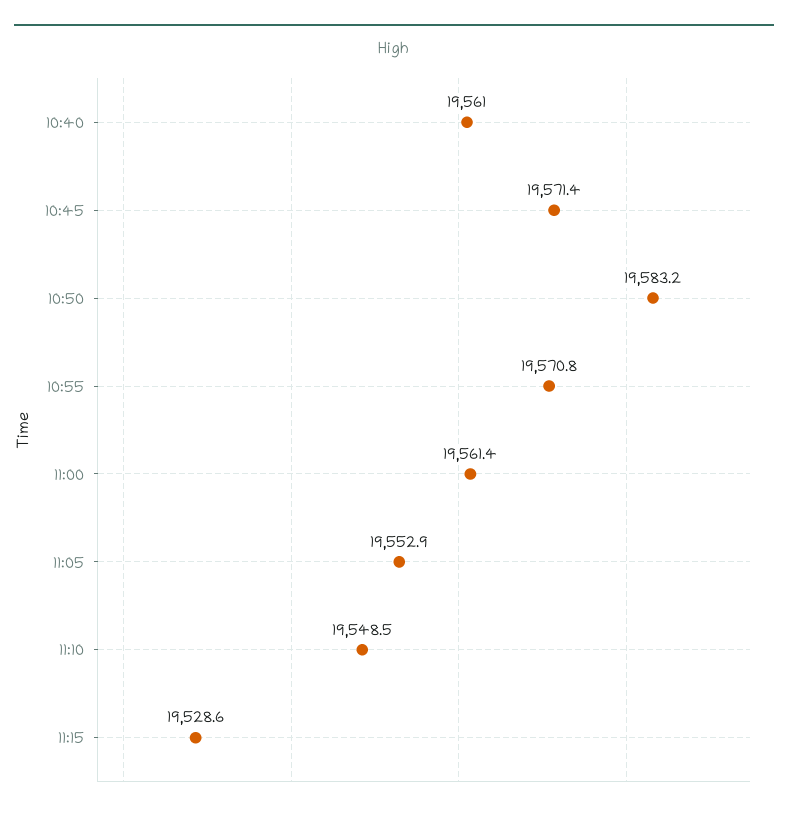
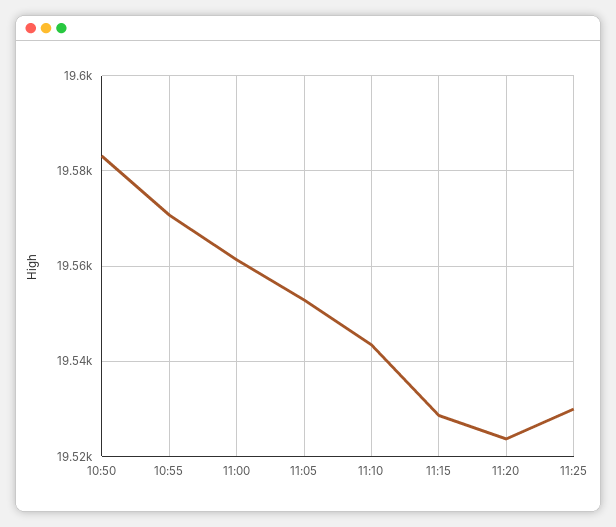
10:40: 19561 -> none
10:45: 19571.4 -> none
11:10: 19548.5 -> 19544
11:20: none -> 19524
11:25: none -> 19530

